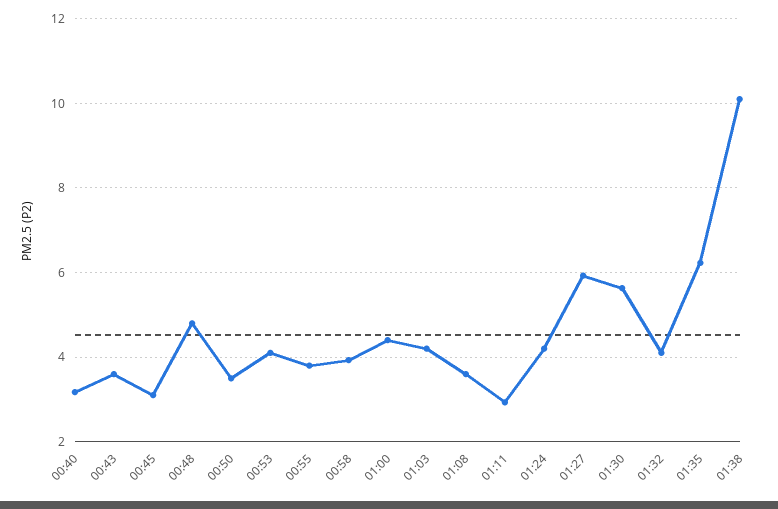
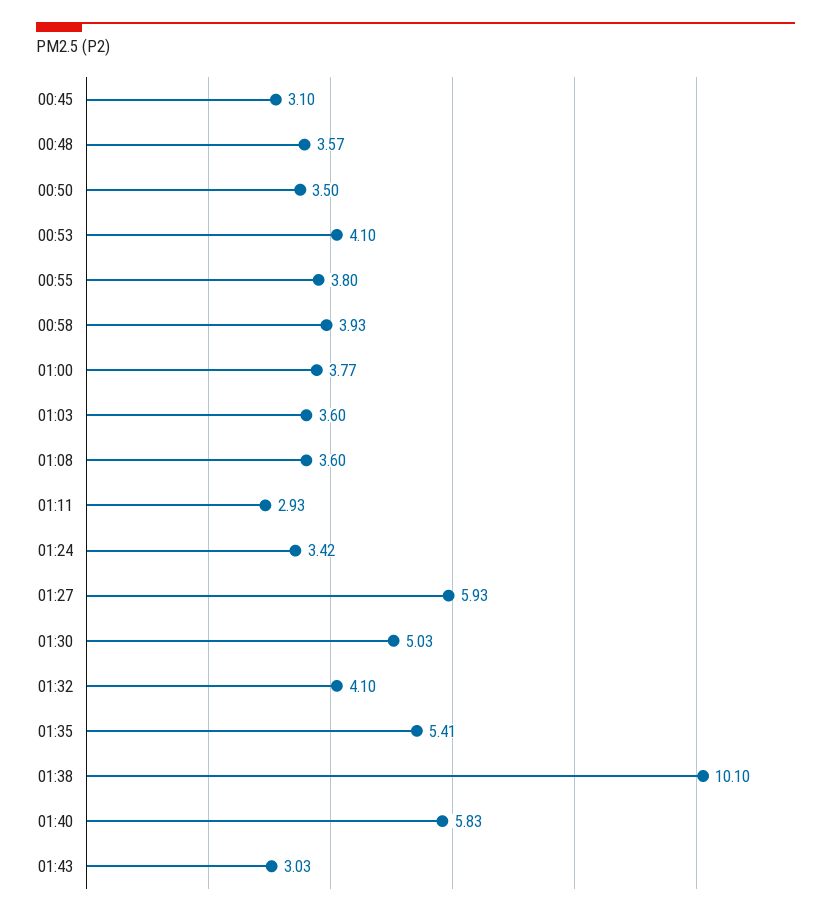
00:40: 3.2 -> none
00:43: 3.6 -> none
00:48: 4.8 -> 3.57
01:00: 4.4 -> 3.77
01:03: 4.2 -> 3.6
01:24: 4.2 -> 3.42
01:30: 5.6 -> 5.03
01:35: 6.2 -> 5.41
01:40: none -> 5.83
01:43: none -> 3.03

